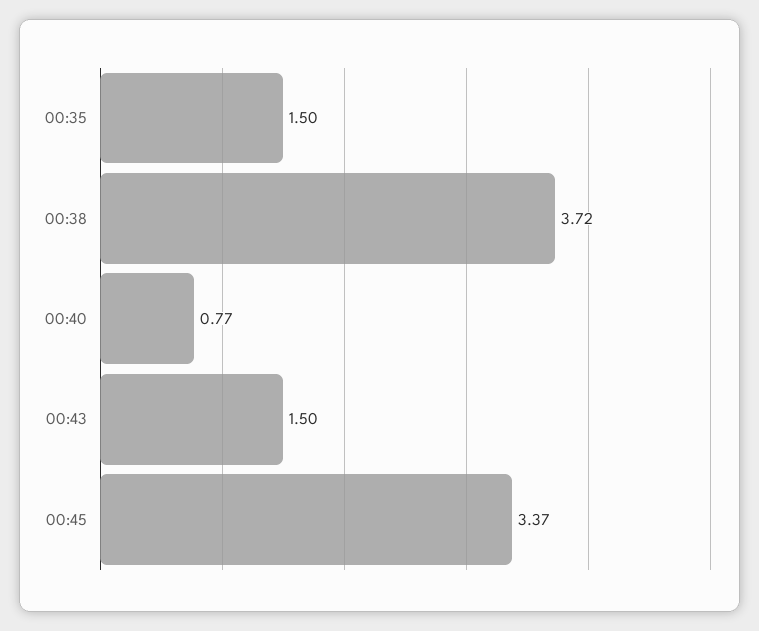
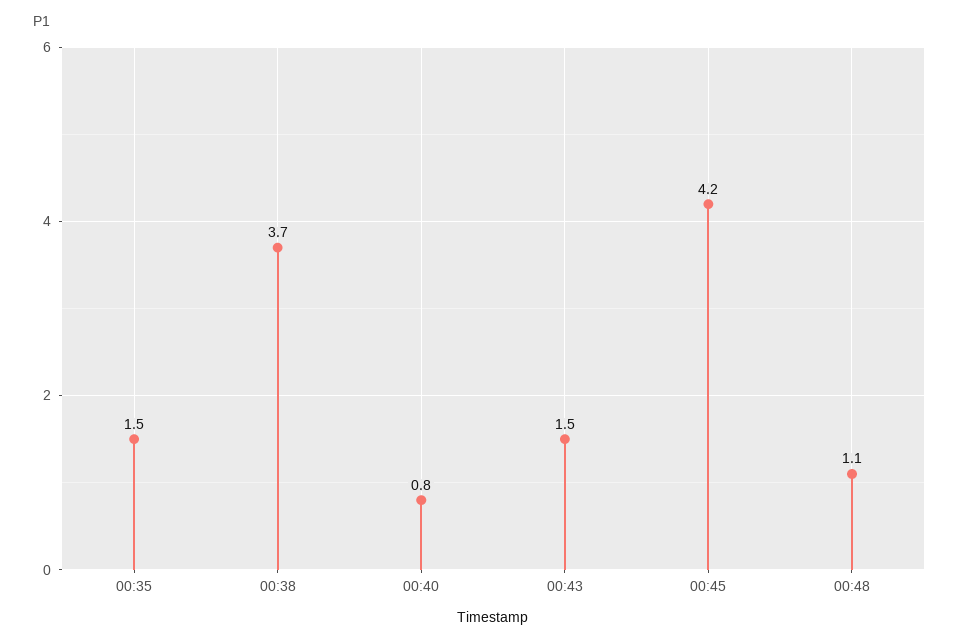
00:45: 3.37 -> 4.2
00:48: none -> 1.1

